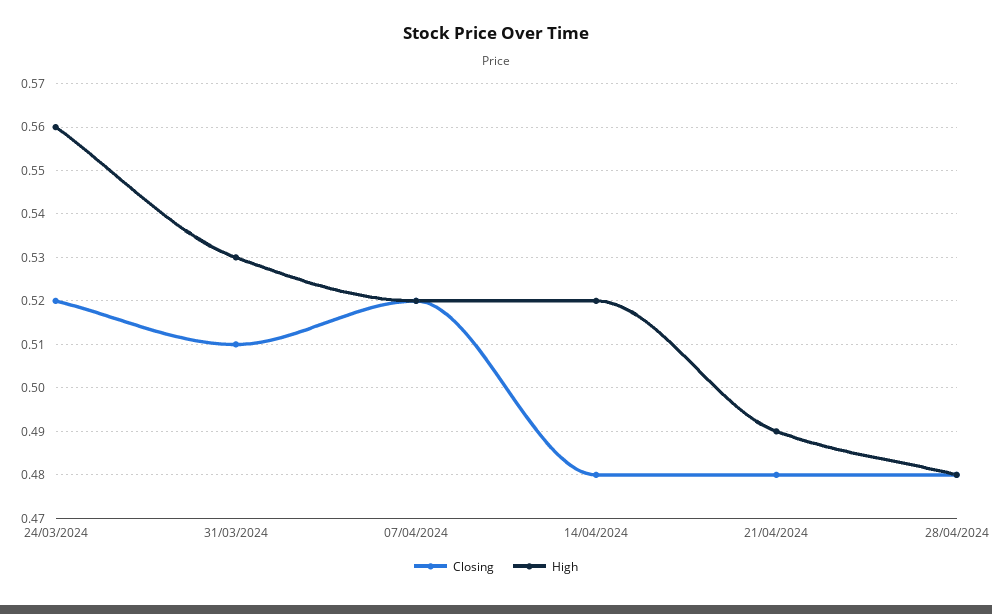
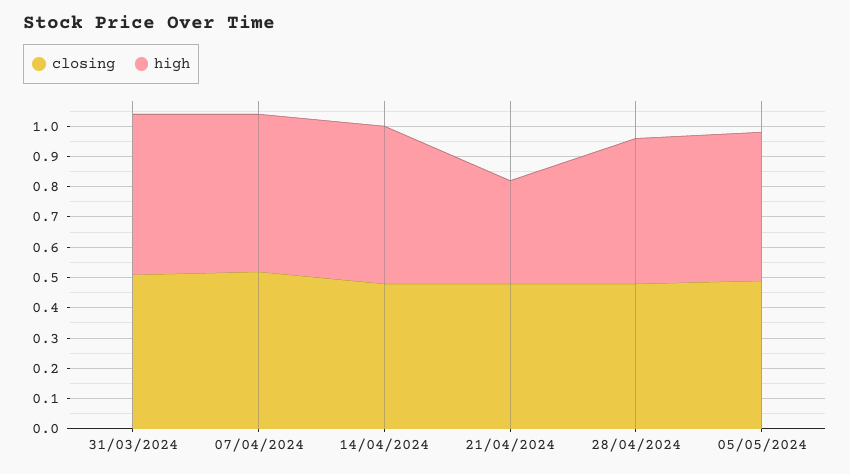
Closing, 24/03/2024: 0.52 -> none
High, 24/03/2024: 0.56 -> none
High, 21/04/2024: 0.49 -> 0.35
Closing, 05/05/2024: none -> 0.5
High, 05/05/2024: none -> 0.5

